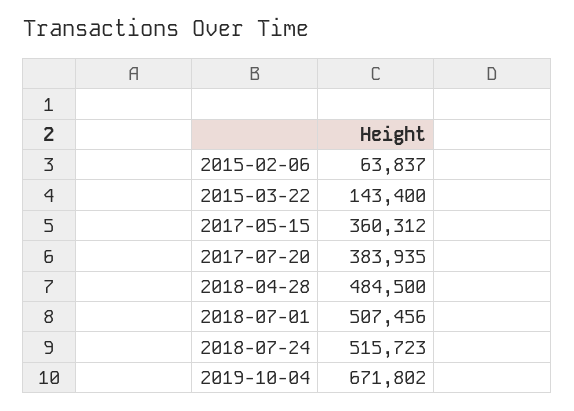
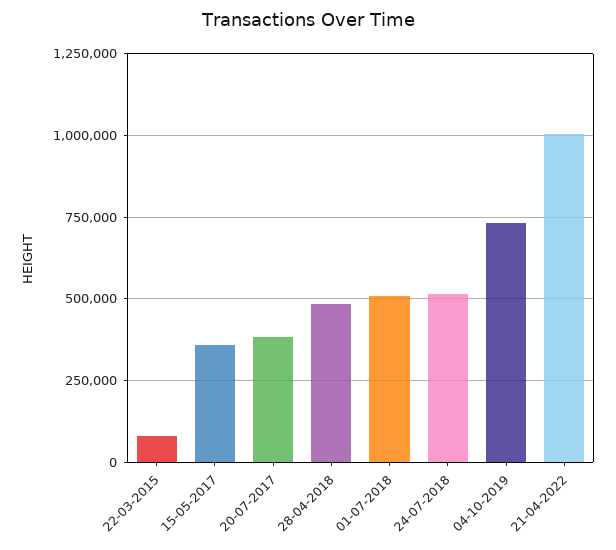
2015-02-06: 63837 -> none
2015-03-22: 143400 -> 75000
2019-10-04: 671802 -> 725000
21-04-2022: none -> 1000000

